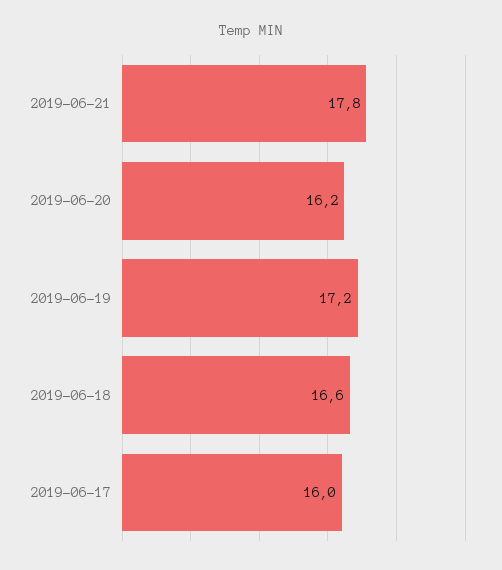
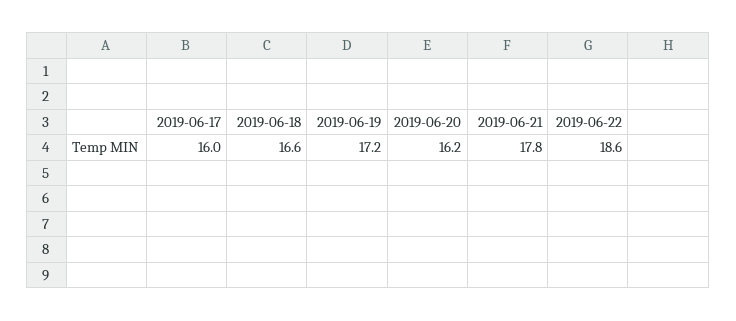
2019-06-22: none -> 18.6

